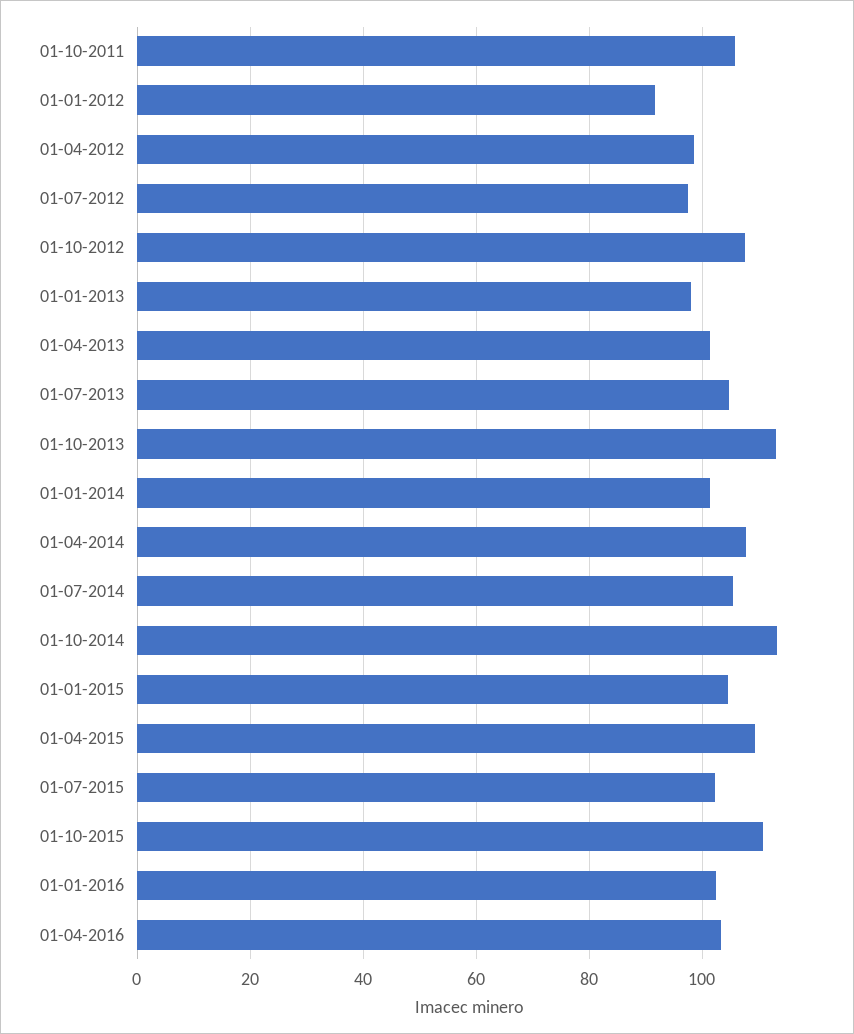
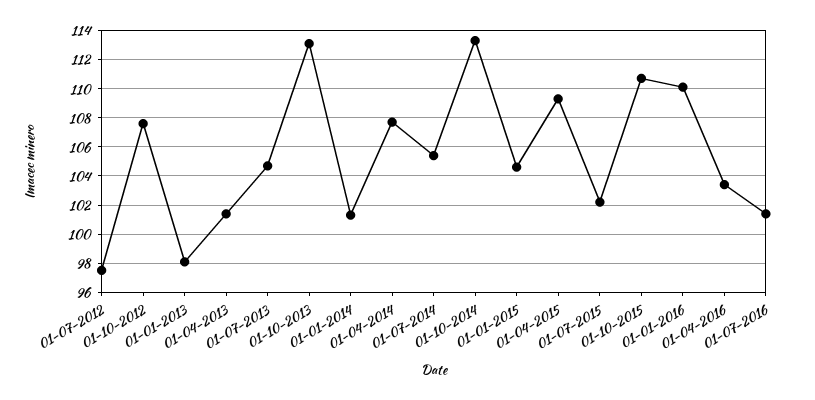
01-10-2011: 106 -> none
01-01-2012: 92 -> none
01-04-2012: 98 -> none
01-01-2016: 102 -> 110
01-07-2016: none -> 101.5

